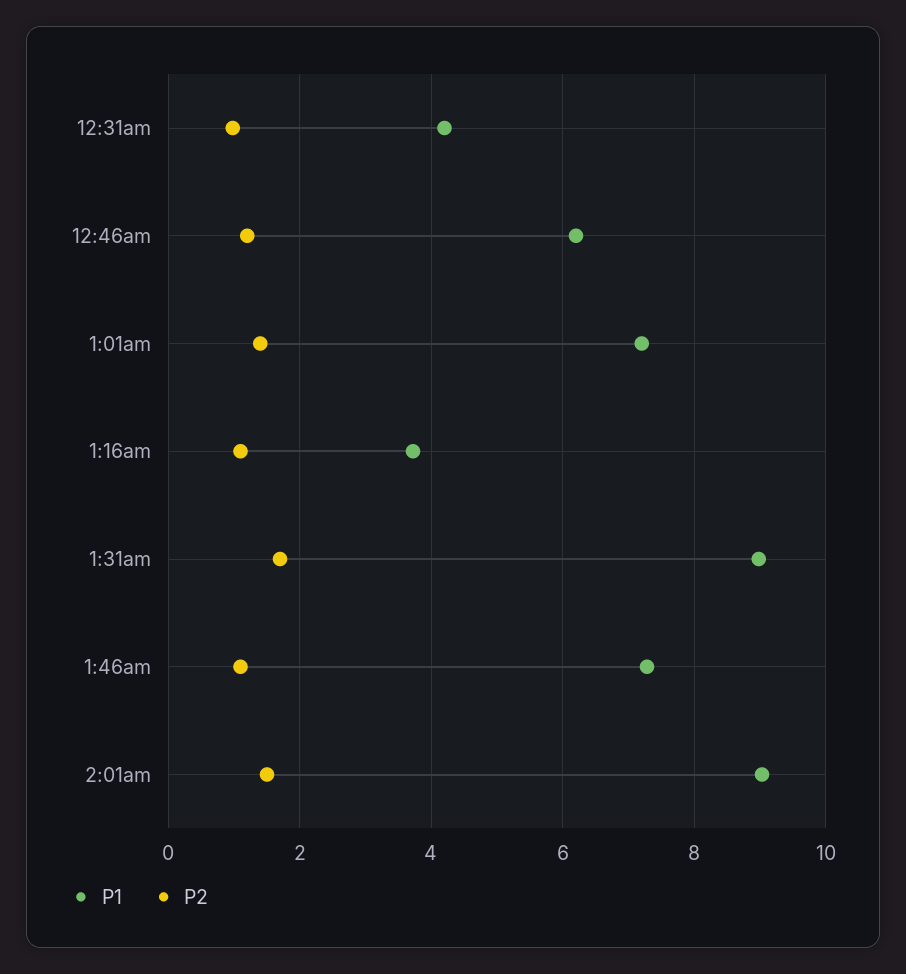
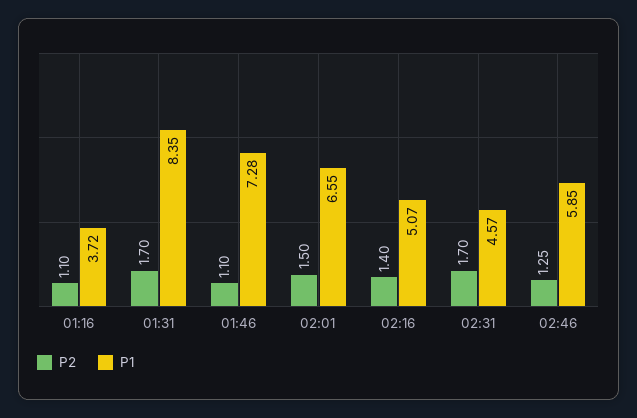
P1, 12:31am: 4.2 -> none
P2, 12:31am: 1 -> none
P1, 12:46am: 6.2 -> none
P2, 12:46am: 1.2 -> none
P1, 1:01am: 7.2 -> none
P2, 1:01am: 1.4 -> none
P1, 1:31am: 9 -> 8.35
P1, 2:01am: 9 -> 6.55
P2, 02:16: none -> 1.4
P1, 02:16: none -> 5.07
P2, 02:31: none -> 1.7
P1, 02:31: none -> 4.57
P2, 02:46: none -> 1.25
P1, 02:46: none -> 5.85

